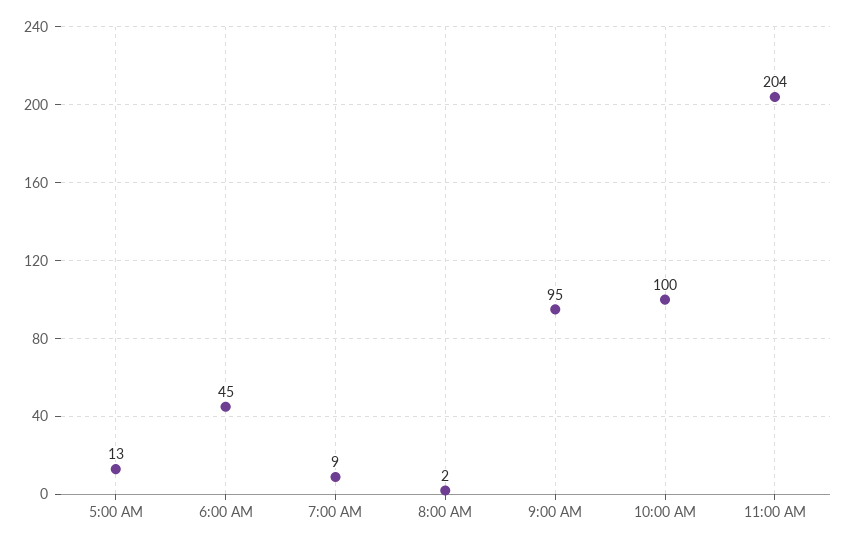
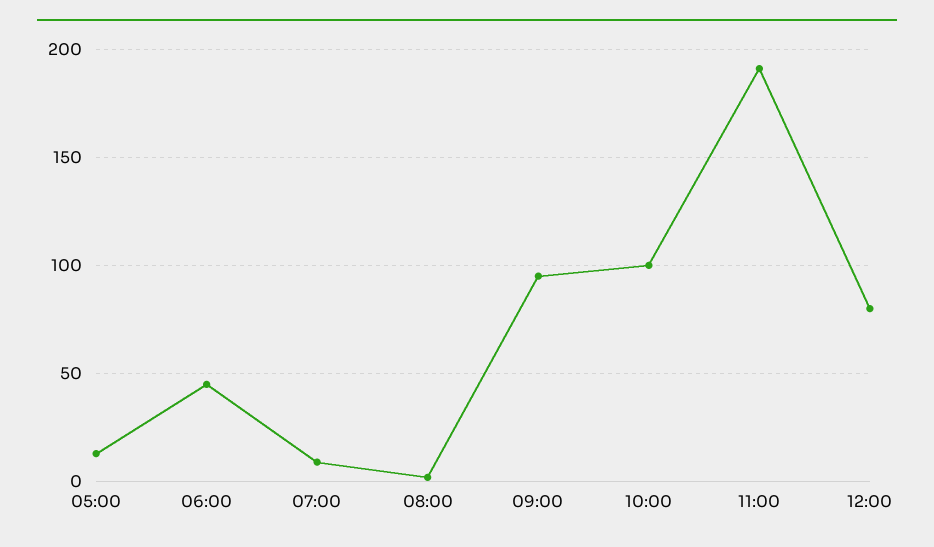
11:00 AM: 204 -> 190
12:00: none -> 80

